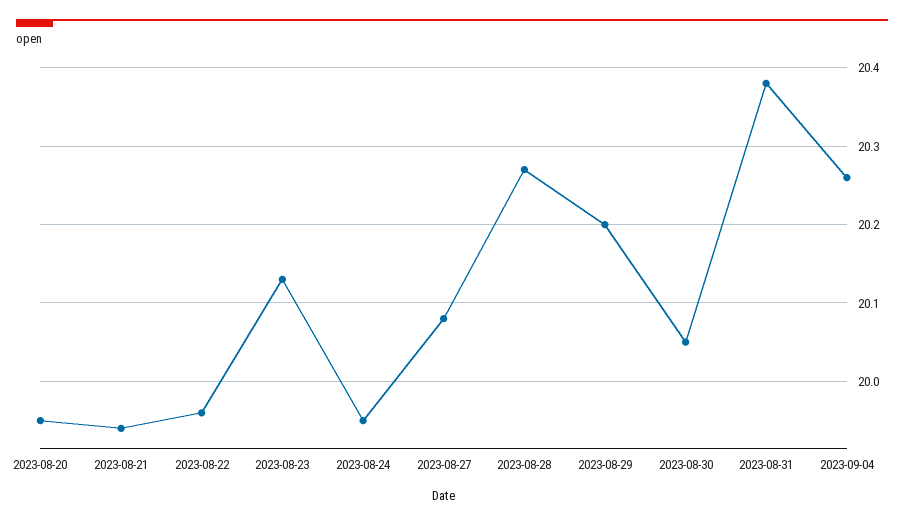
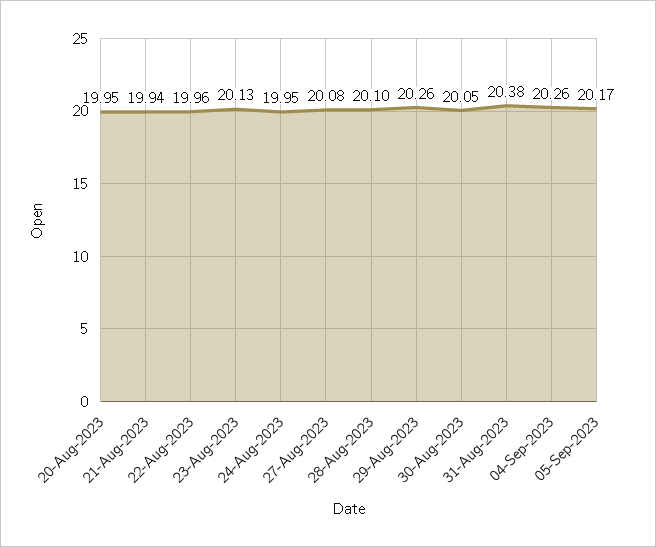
2023-08-28: 20.27 -> 20.1
2023-08-29: 20.2 -> 20.26
05-Sep-2023: none -> 20.17

